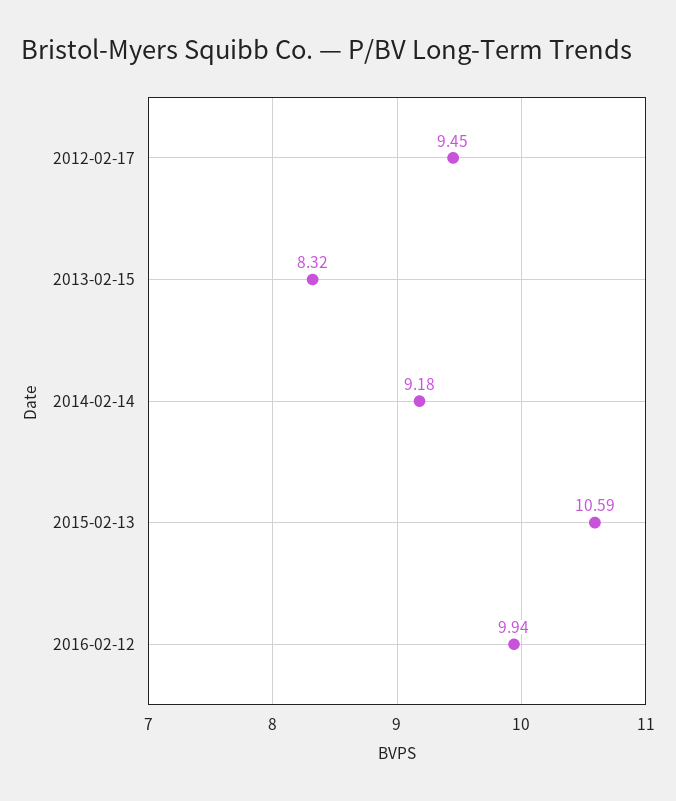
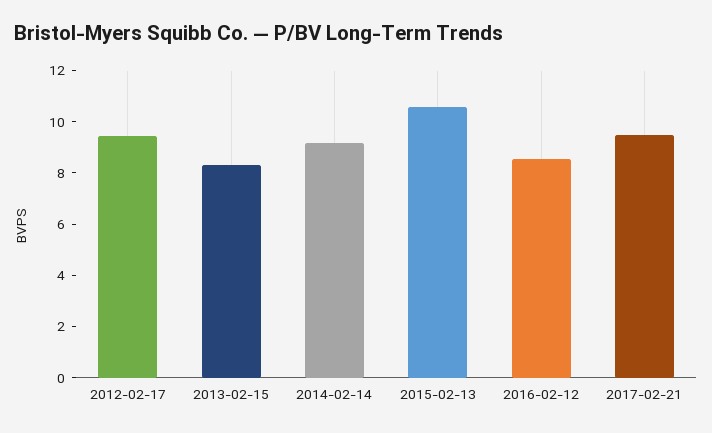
2016-02-12: 9.94 -> 8.5
2017-02-21: none -> 9.5

